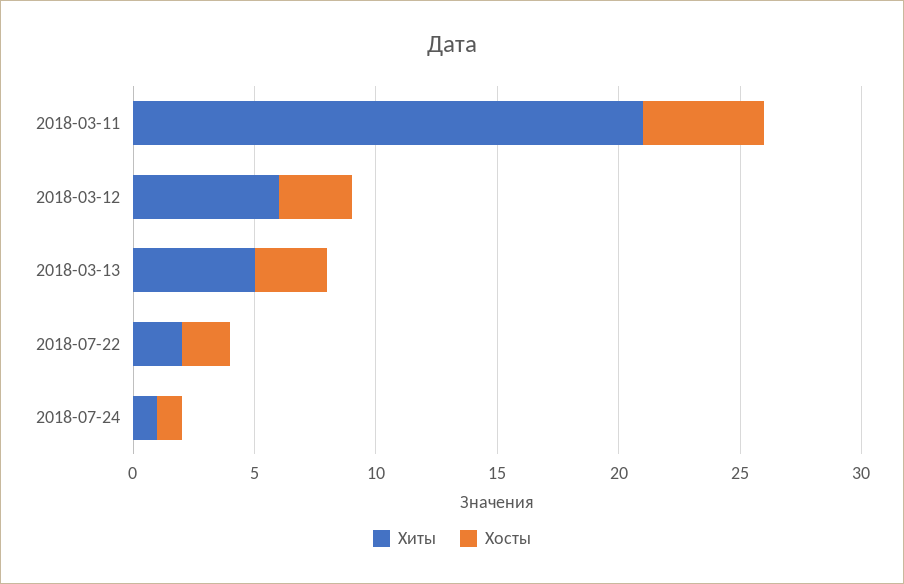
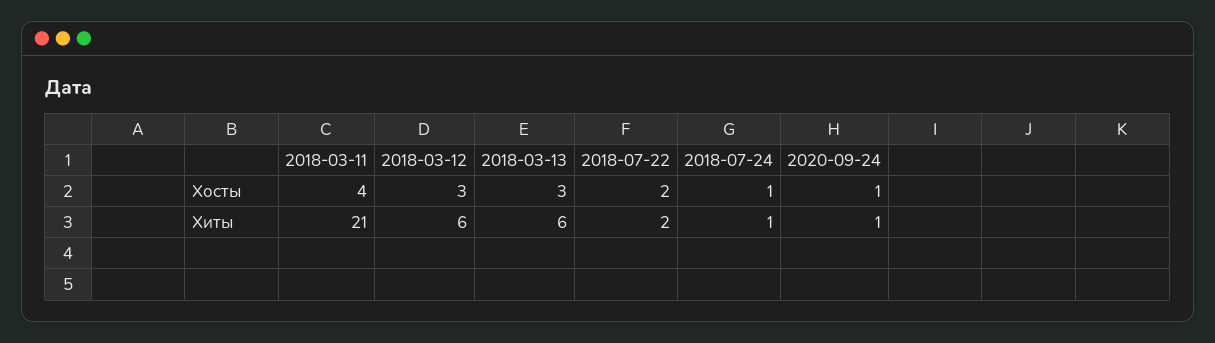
Хосты, 2018-03-11: 5 -> 4
Хиты, 2018-03-13: 5 -> 6
Хосты, 2020-09-24: none -> 1
Хиты, 2020-09-24: none -> 1

